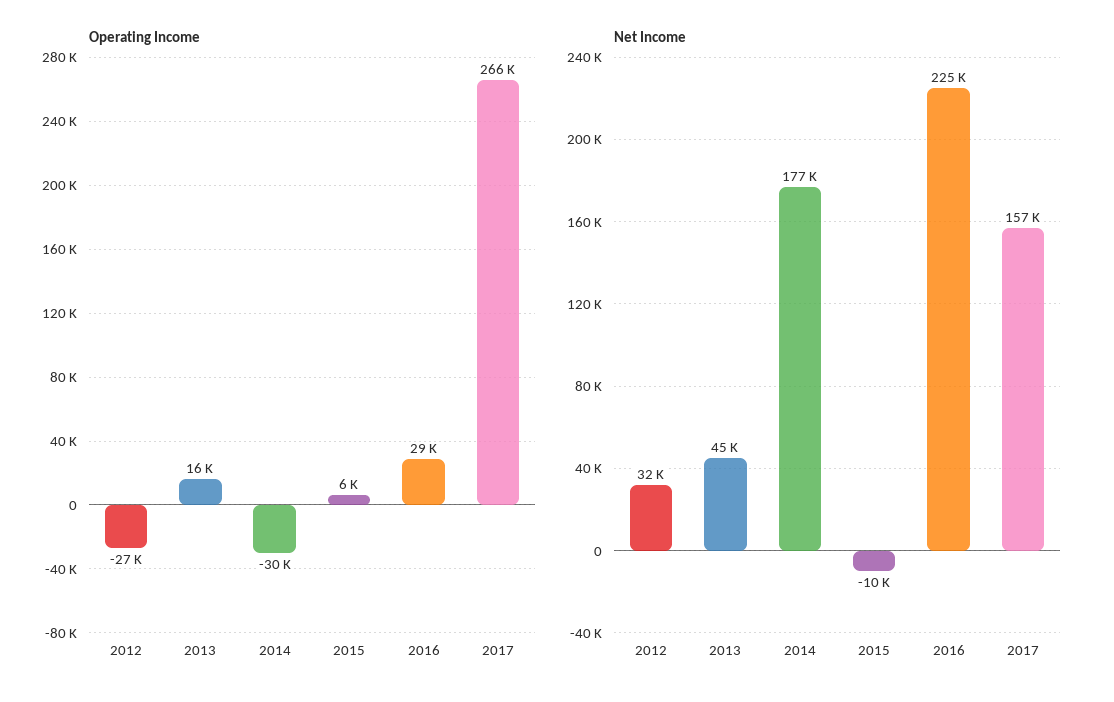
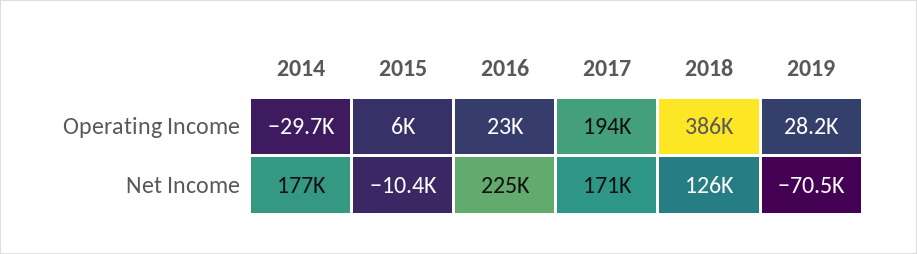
Operating Income, 2012: -27000 -> none
Operating Income, 2013: 16000 -> none
Operating Income, 2016: 29000 -> 23000
Operating Income, 2017: 266000 -> 194000
Net Income, 2012: 32000 -> none
Net Income, 2013: 45000 -> none
Net Income, 2017: 157000 -> 171000
Operating Income, 2018: none -> 386000
Operating Income, 2019: none -> 28200
Net Income, 2018: none -> 126000
Net Income, 2019: none -> -70500

